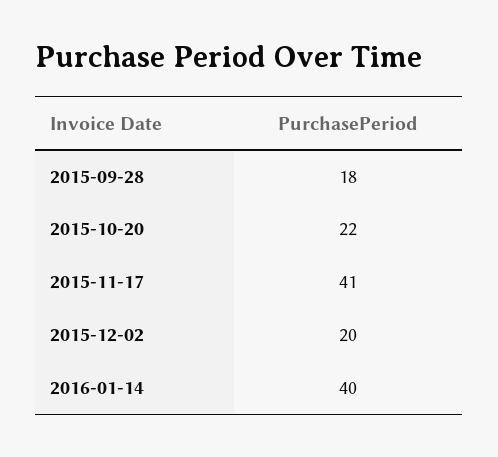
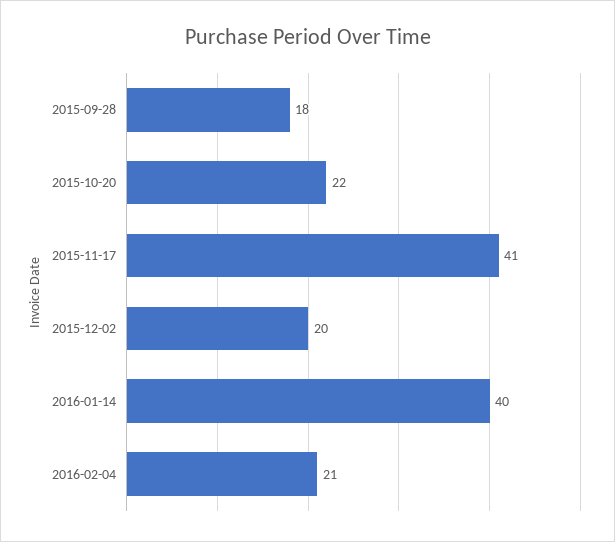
2016-02-04: none -> 21

